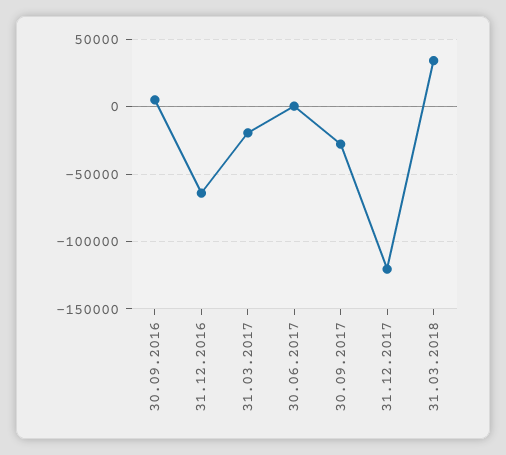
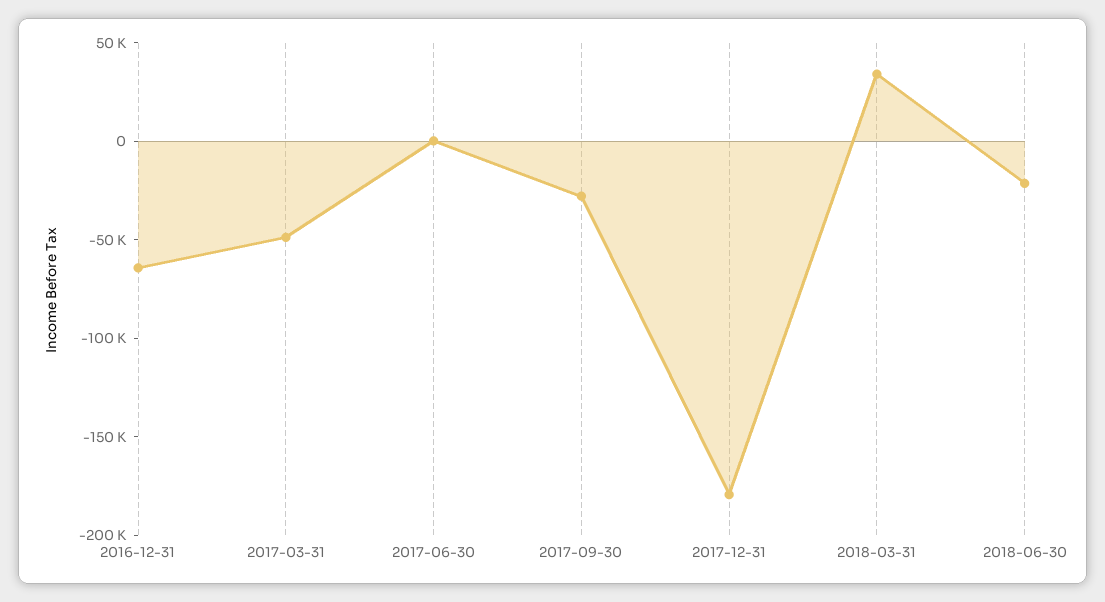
30.09.2016: 5000 -> none
31.03.2017: -20000 -> -50000
31.12.2017: -120000 -> -180000
2018-06-30: none -> -20000

